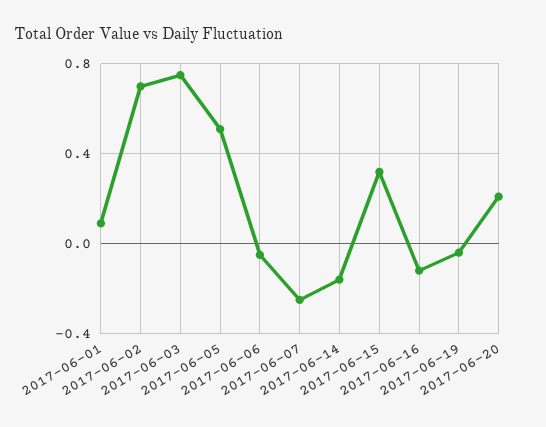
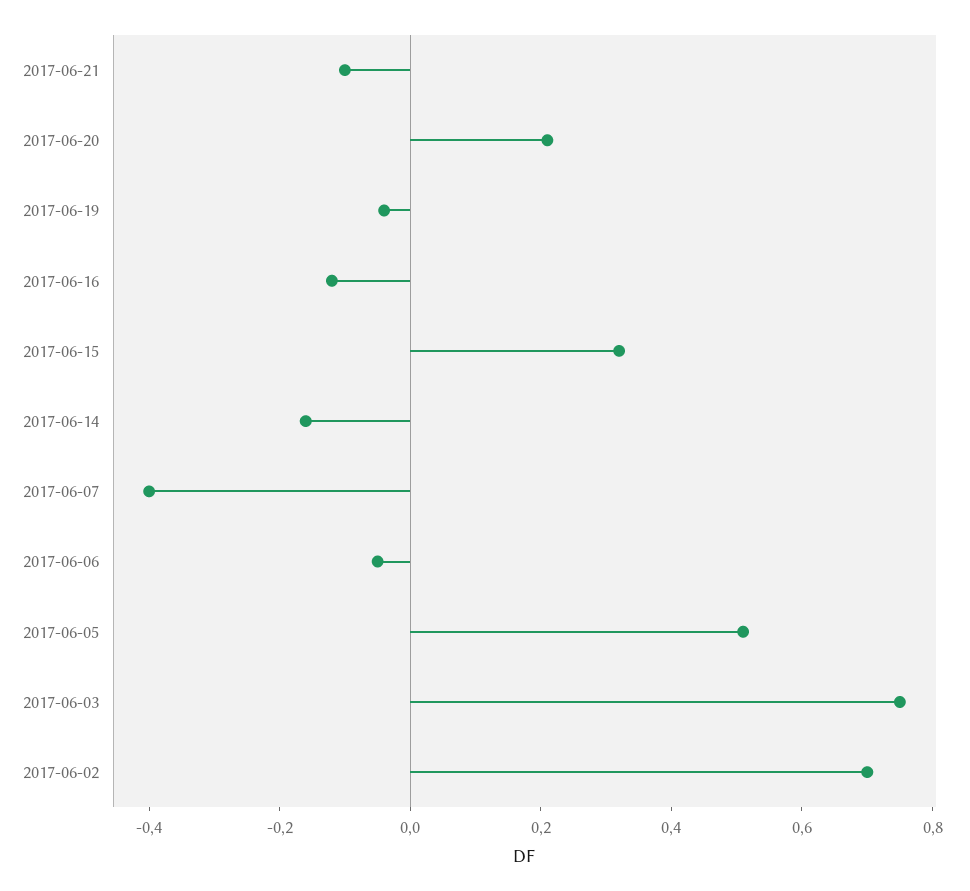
2017-06-01: 0.1 -> none
2017-06-07: -0.25 -> -0.4
2017-06-21: none -> -0.1

